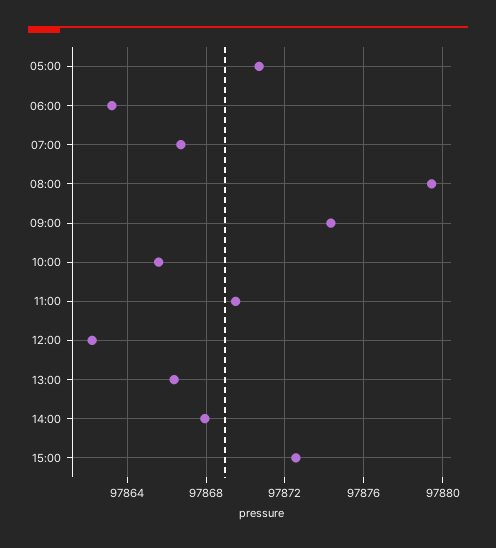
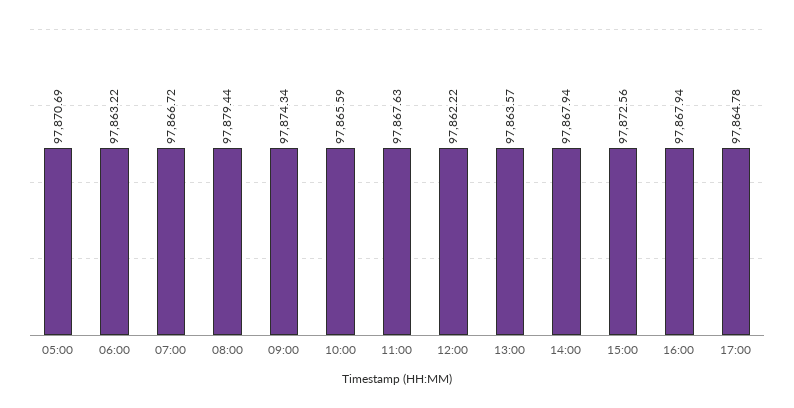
11:00: 97869.5 -> 97867.63
13:00: 97866.5 -> 97863.57
16:00: none -> 97867.94
17:00: none -> 97864.78

